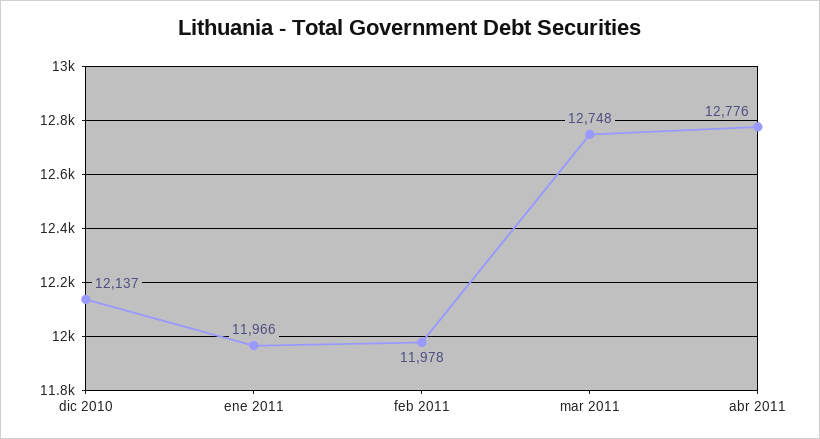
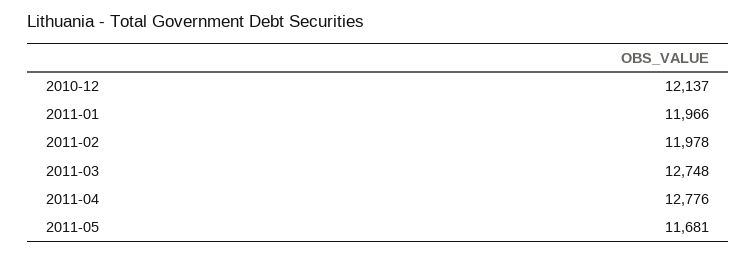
2011-05: none -> 11681

